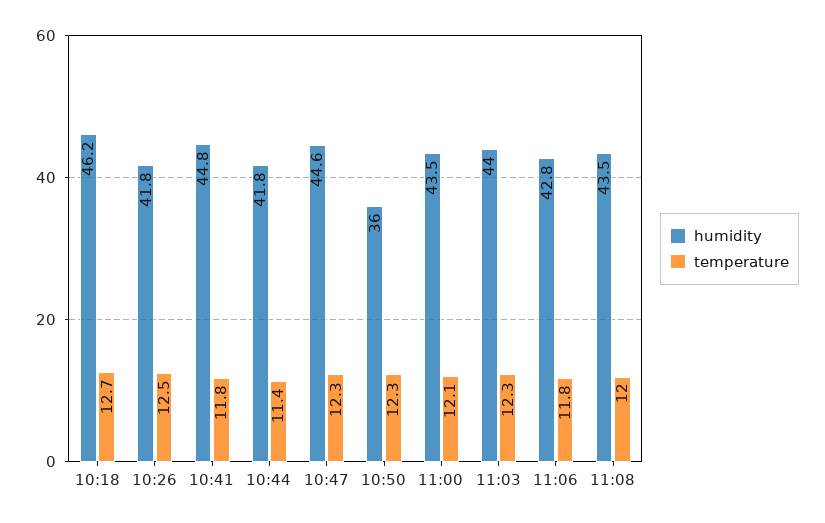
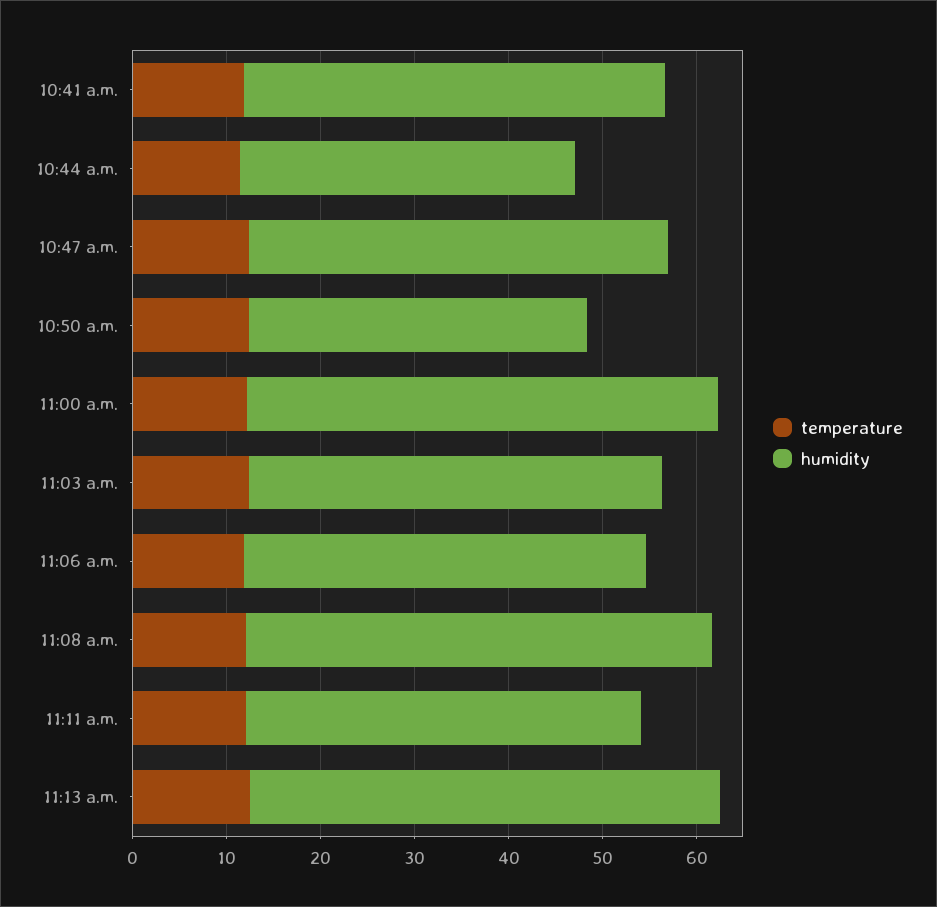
humidity, 10:18: 46.2 -> none
temperature, 10:18: 12.7 -> none
humidity, 10:26: 41.8 -> none
temperature, 10:26: 12.5 -> none
humidity, 10:44: 41.8 -> 36
humidity, 11:00: 43.5 -> 50
humidity, 11:08: 43.5 -> 50
temperature, 11:11 a.m.: none -> 12
humidity, 11:11 a.m.: none -> 42
temperature, 11:13 a.m.: none -> 12
humidity, 11:13 a.m.: none -> 50

